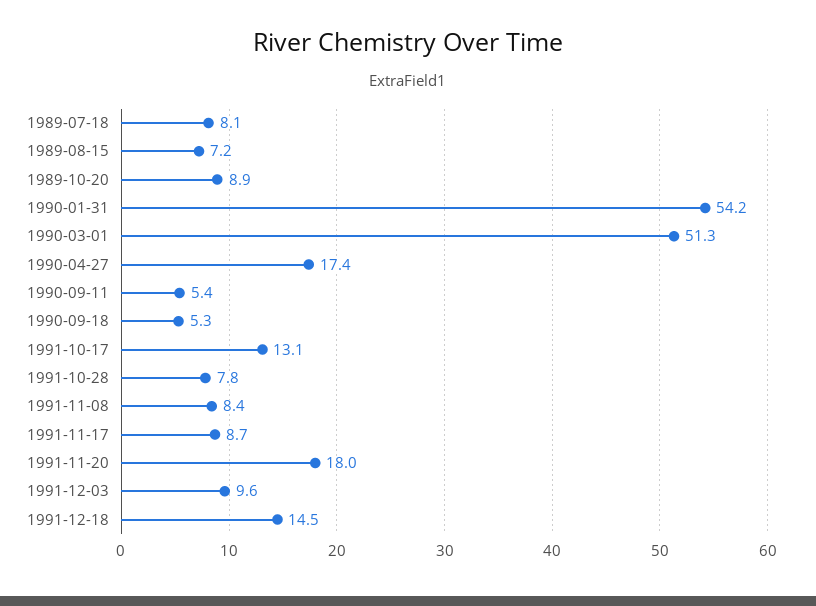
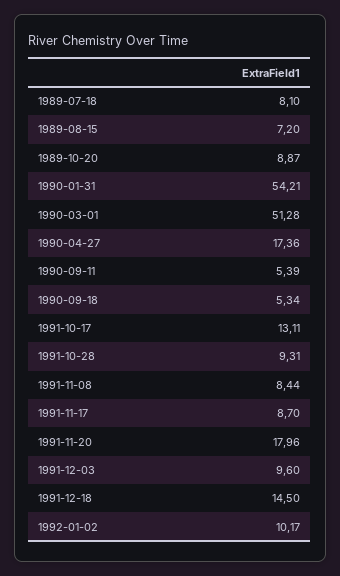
1991-10-28: 7.8 -> 9.31
1992-01-02: none -> 10.17

